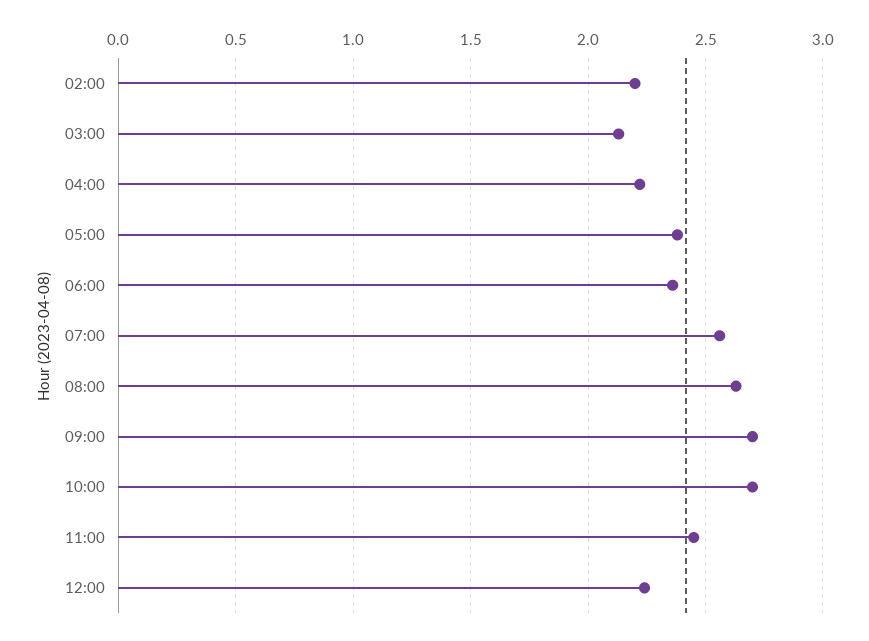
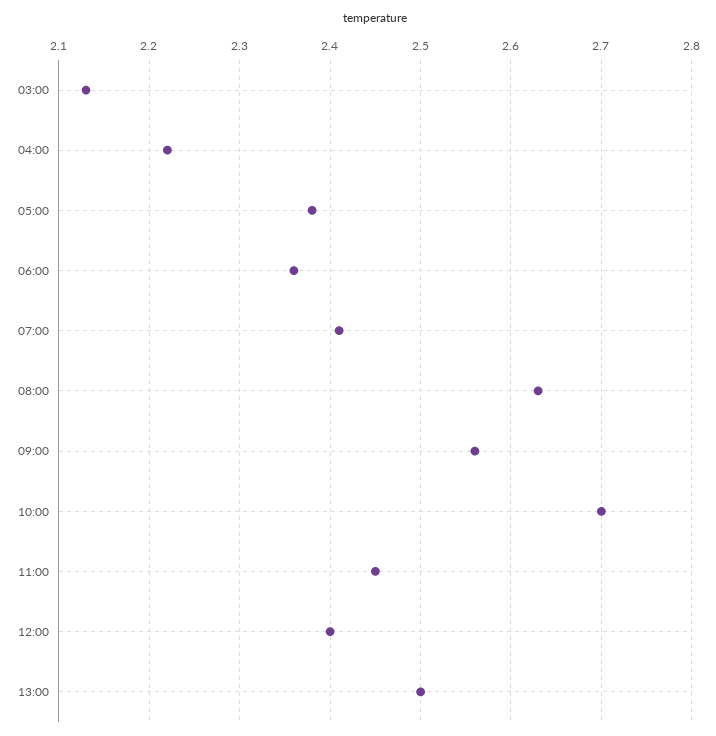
02:00: 2.2 -> none
07:00: 2.55 -> 2.41
09:00: 2.7 -> 2.56
12:00: 2.25 -> 2.4
13:00: none -> 2.5

